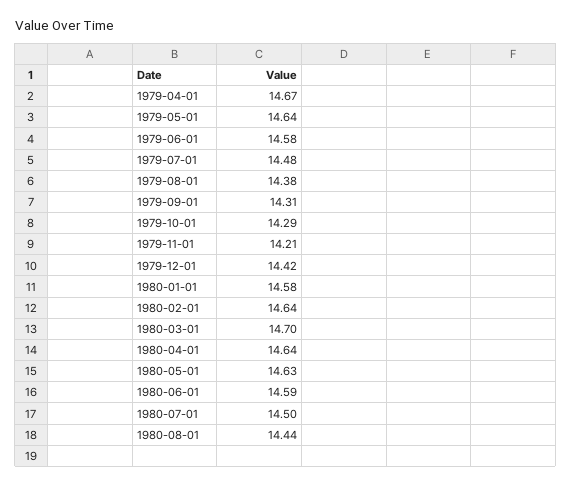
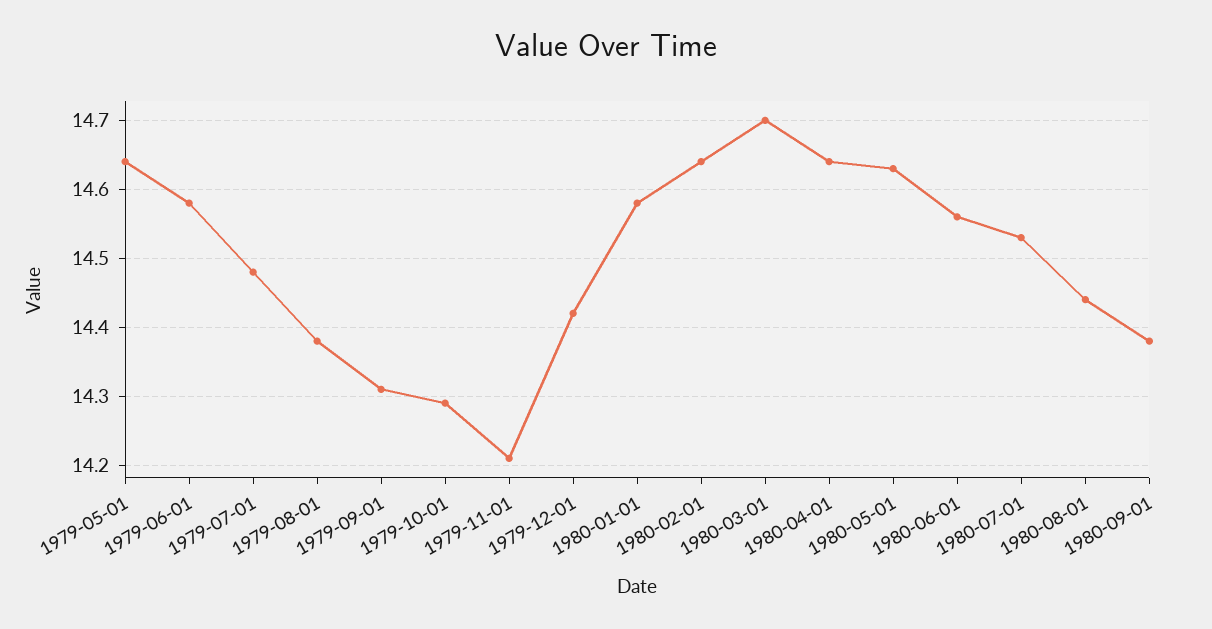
1979-04-01: 14.67 -> none
1980-06-01: 14.59 -> 14.56
1980-07-01: 14.5 -> 14.53
1980-09-01: none -> 14.38

